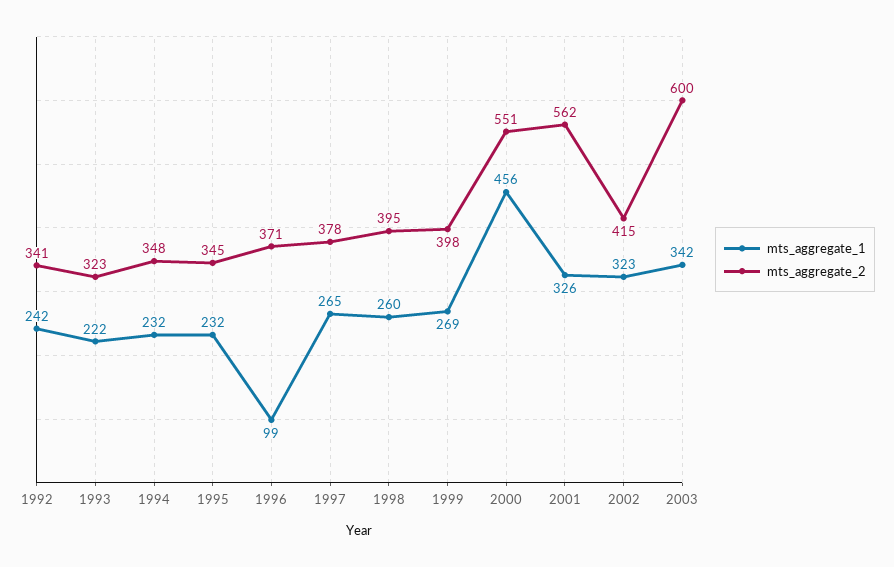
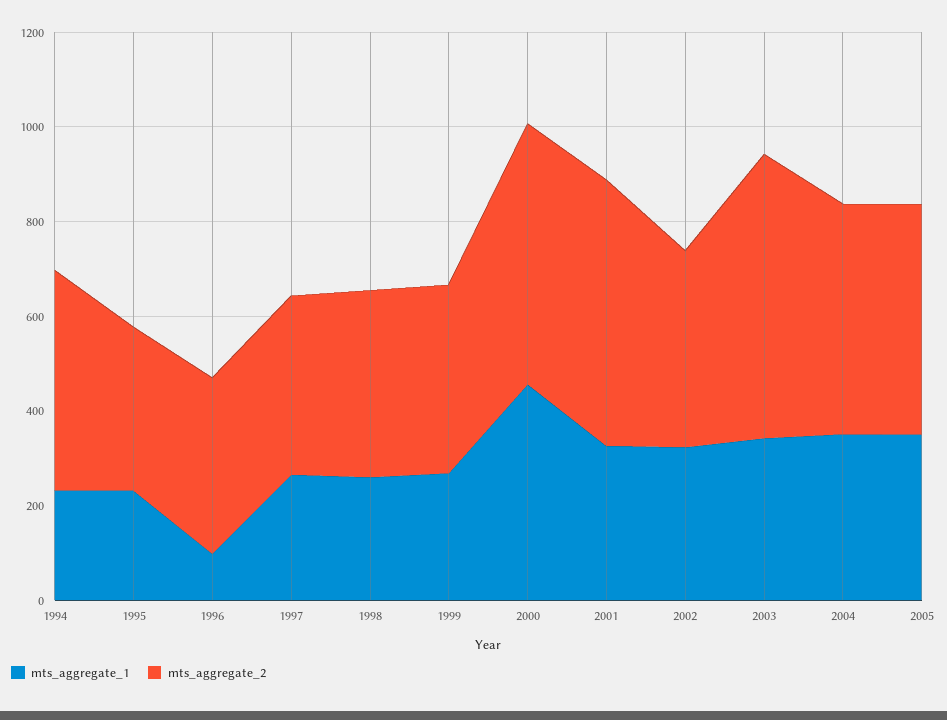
mts_aggregate_1, 1992: 242 -> none
mts_aggregate_2, 1992: 341 -> none
mts_aggregate_1, 1993: 222 -> none
mts_aggregate_2, 1993: 323 -> none
mts_aggregate_2, 1994: 348 -> 450
mts_aggregate_1, 2004: none -> 350
mts_aggregate_2, 2004: none -> 500
mts_aggregate_1, 2005: none -> 350
mts_aggregate_2, 2005: none -> 500

